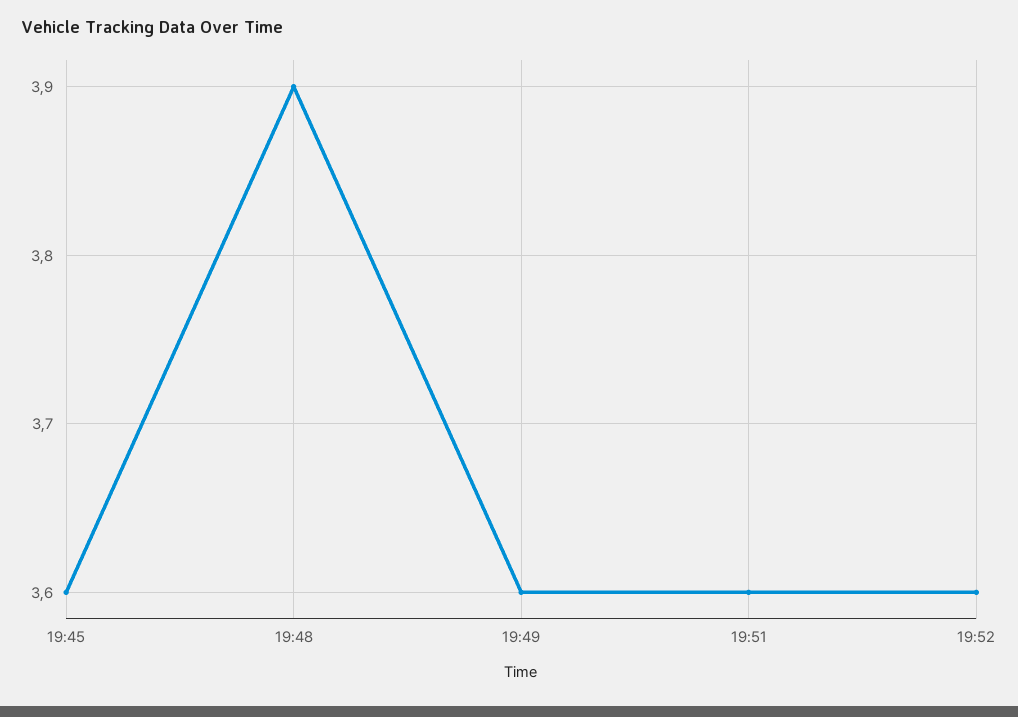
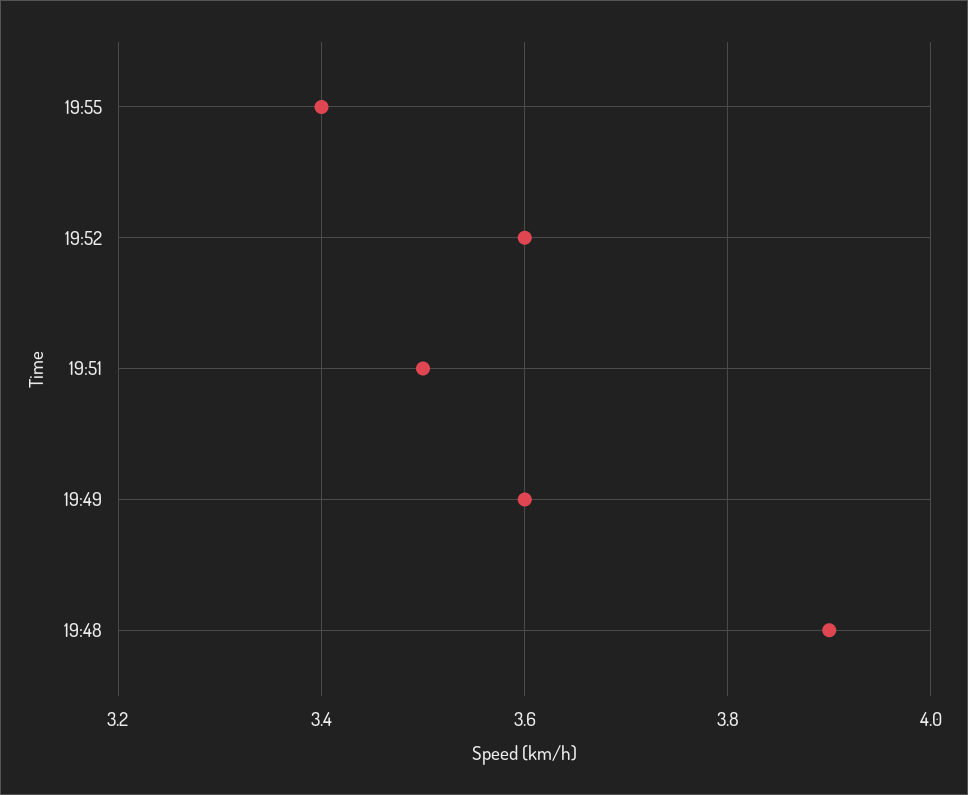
19:45: 3.6 -> none
19:51: 3.6 -> 3.5
19:55: none -> 3.4

